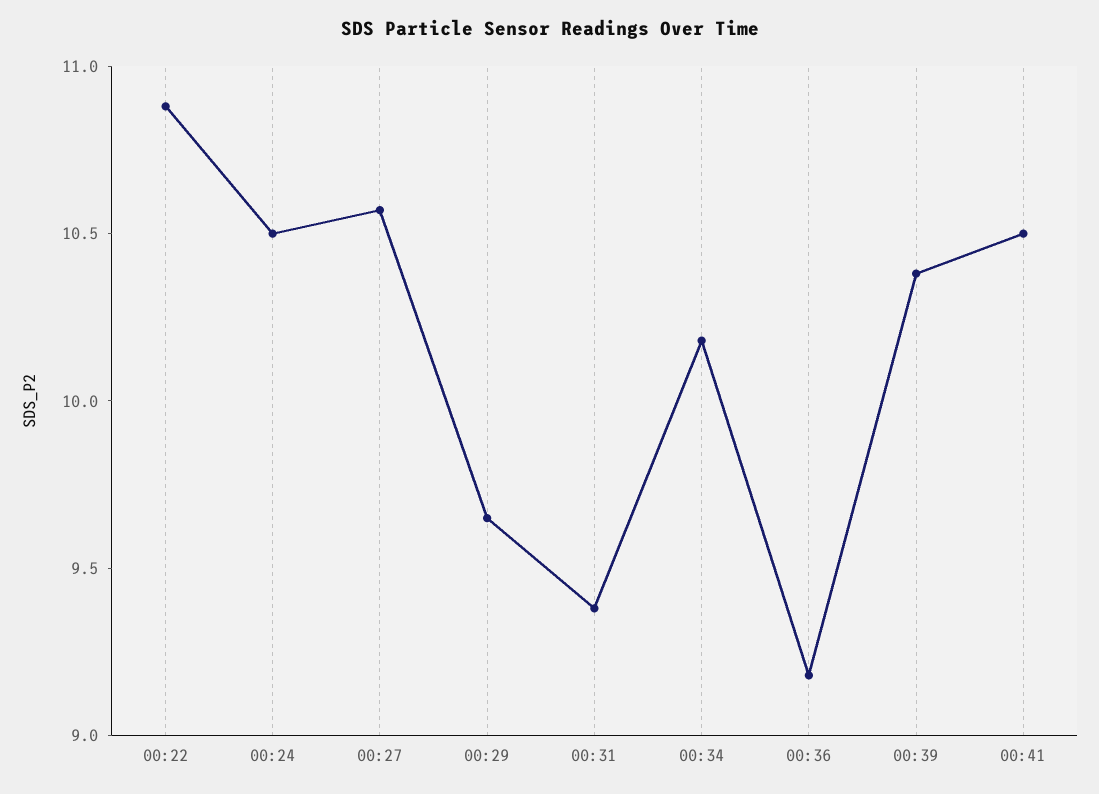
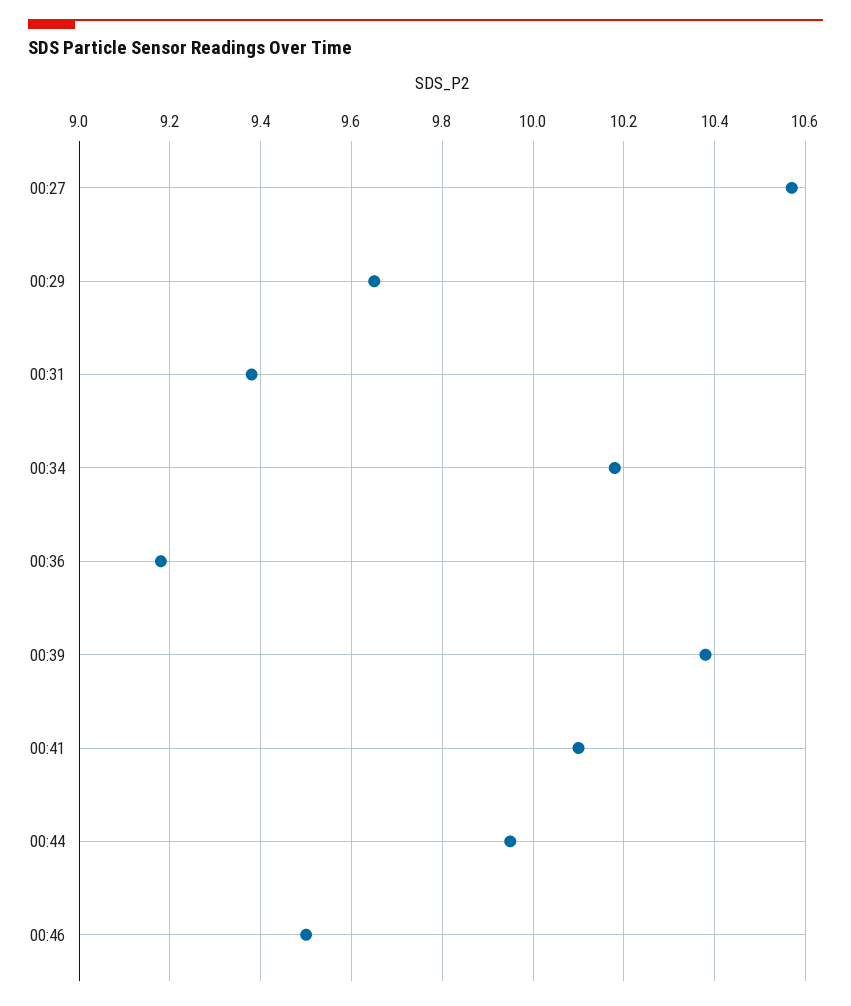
00:22: 10.9 -> none
00:24: 10.5 -> none
00:41: 10.5 -> 10.1
00:44: none -> 9.95
00:46: none -> 9.5

